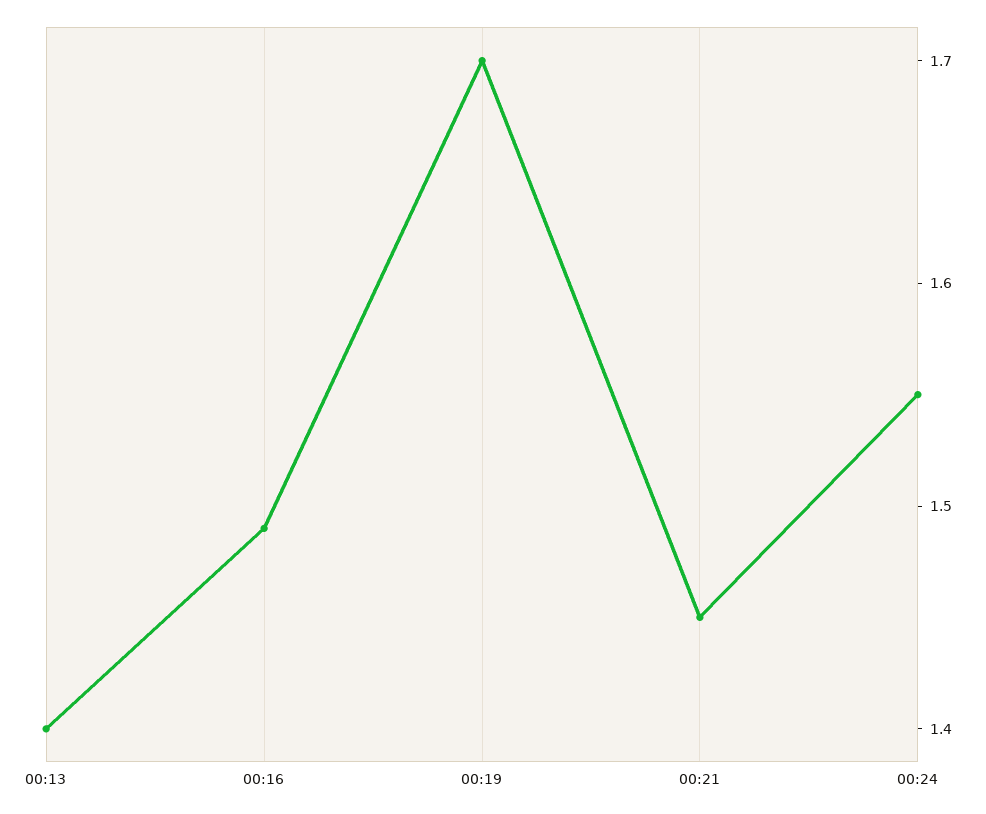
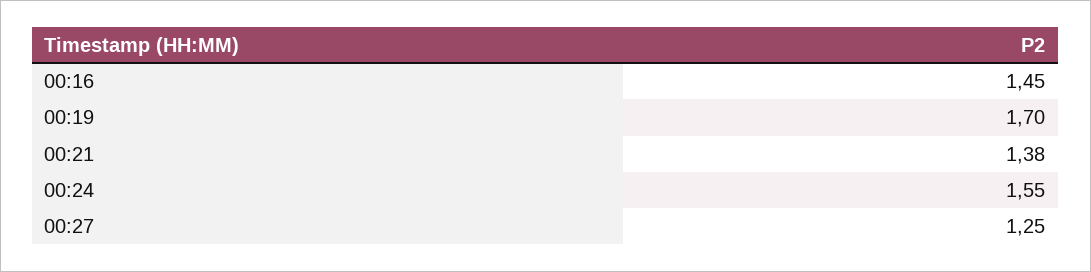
00:13: 1.4 -> none
00:16: 1.49 -> 1.45
00:21: 1.45 -> 1.38
00:27: none -> 1.25

